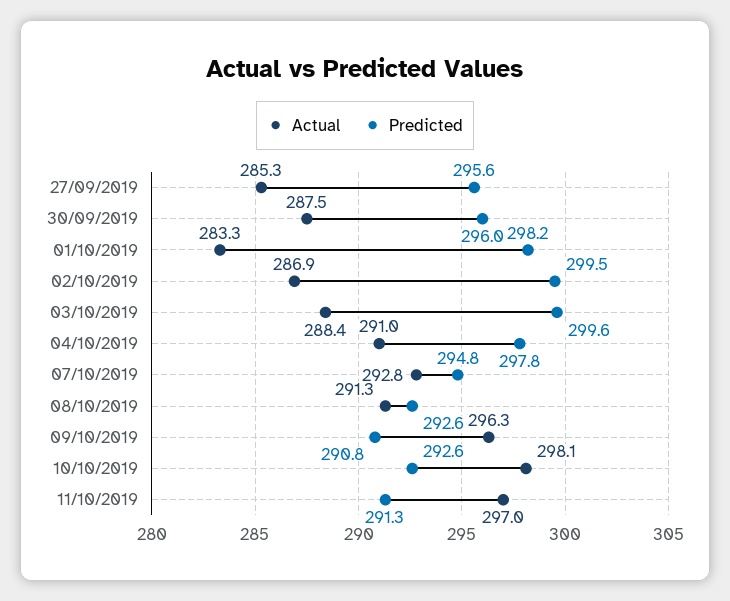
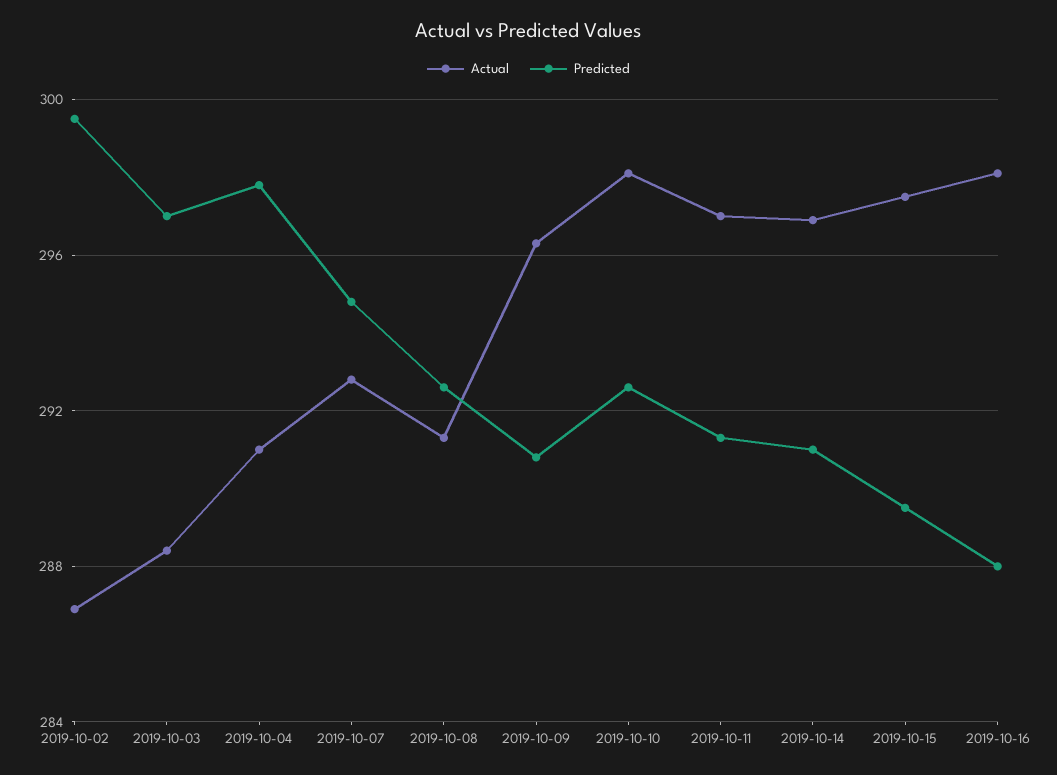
Actual, 27/09/2019: 285.3 -> none
Predicted, 27/09/2019: 295.6 -> none
Actual, 30/09/2019: 287.5 -> none
Predicted, 30/09/2019: 296 -> none
Actual, 01/10/2019: 283.3 -> none
Predicted, 01/10/2019: 298.2 -> none
Predicted, 03/10/2019: 299.6 -> 297
Actual, 2019-10-14: none -> 297
Predicted, 2019-10-14: none -> 291
Actual, 2019-10-15: none -> 297.5
Predicted, 2019-10-15: none -> 289.5
Actual, 2019-10-16: none -> 298
Predicted, 2019-10-16: none -> 288

